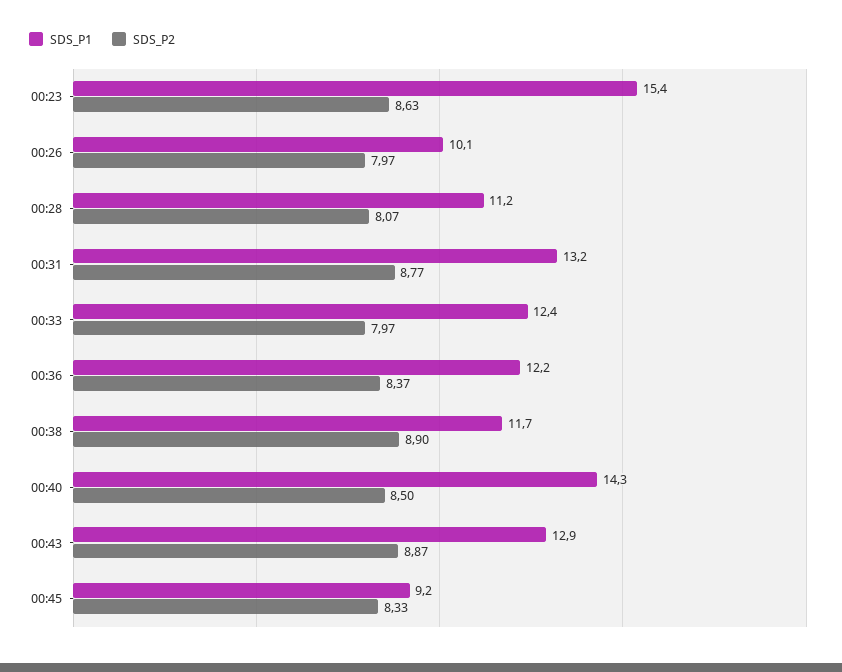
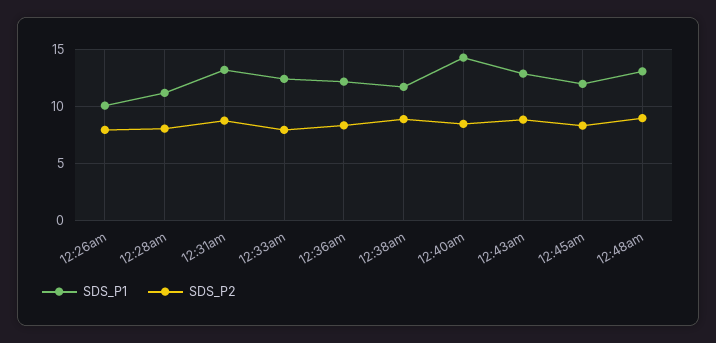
SDS_P1, 00:23: 15.4 -> none
SDS_P2, 00:23: 8.63 -> none
SDS_P1, 00:45: 9.2 -> 12
SDS_P1, 12:48am: none -> 13
SDS_P2, 12:48am: none -> 9

